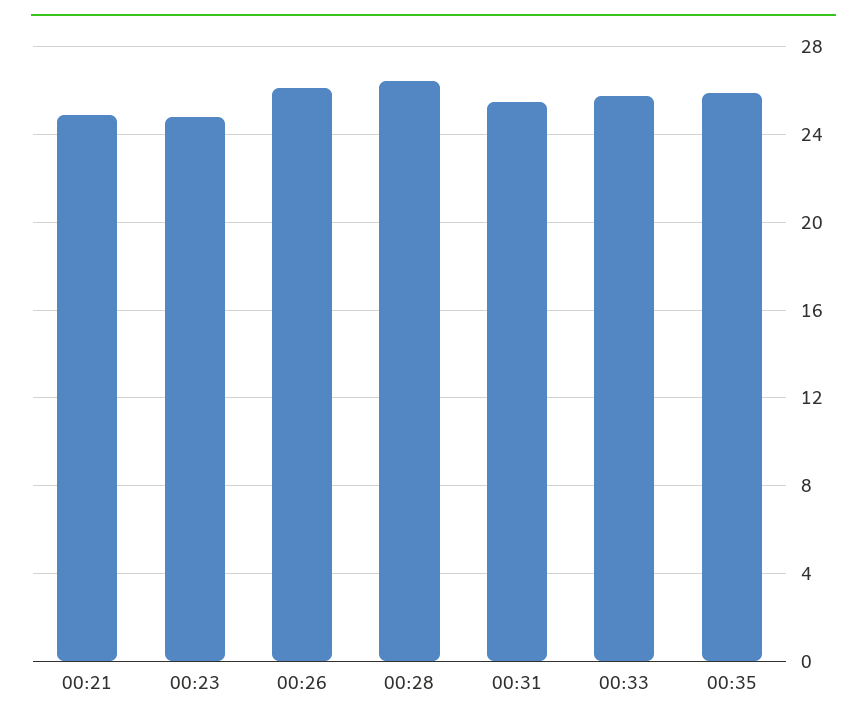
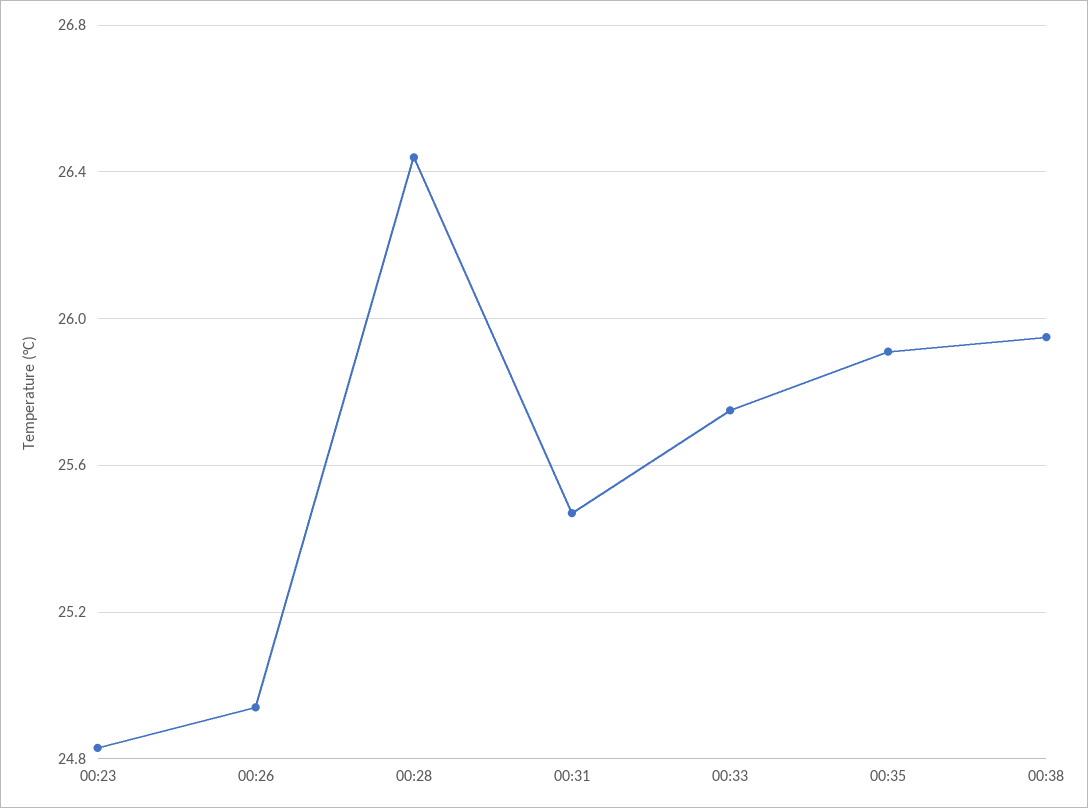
00:21: 25 -> none
00:26: 26 -> 24.95
00:38: none -> 25.95

